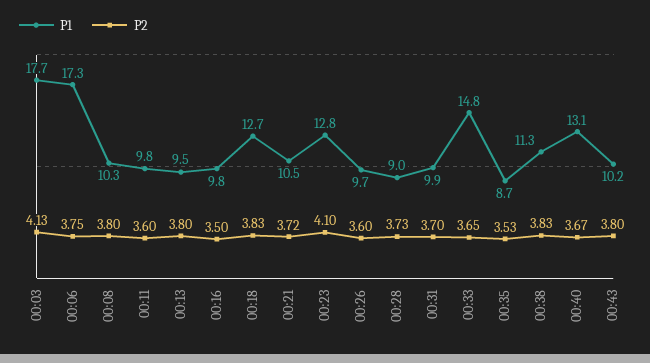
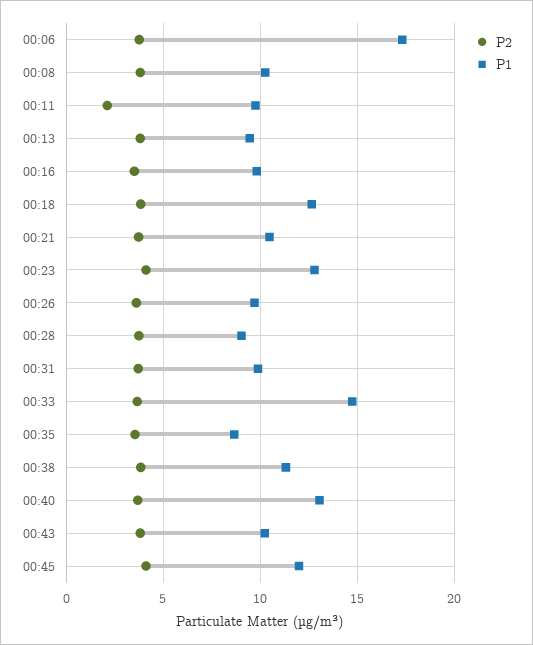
P1, 00:03: 17.7 -> none
P2, 00:03: 4.13 -> none
P2, 00:11: 3.6 -> 2
P2, 00:45: none -> 4
P1, 00:45: none -> 12

